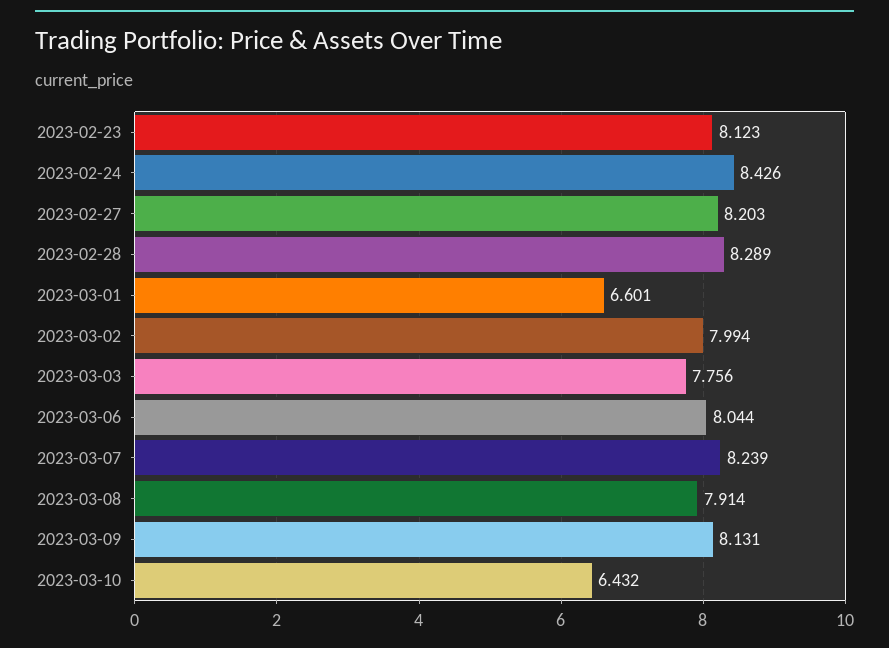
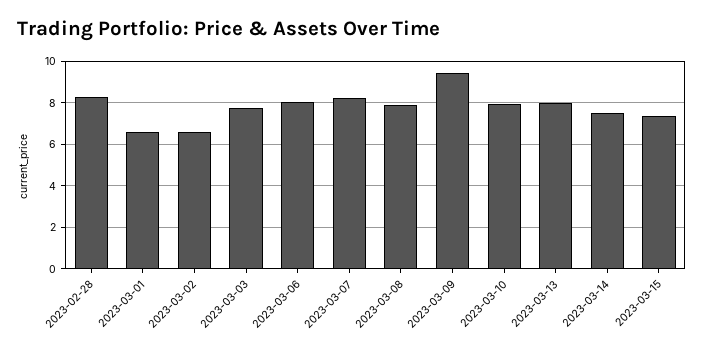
2023-02-23: 8.123 -> none
2023-02-24: 8.426 -> none
2023-02-27: 8.203 -> none
2023-03-02: 7.994 -> 6.5
2023-03-09: 8.131 -> 9.5
2023-03-10: 6.432 -> 8
2023-03-13: none -> 8
2023-03-14: none -> 7.5
2023-03-15: none -> 7.5

